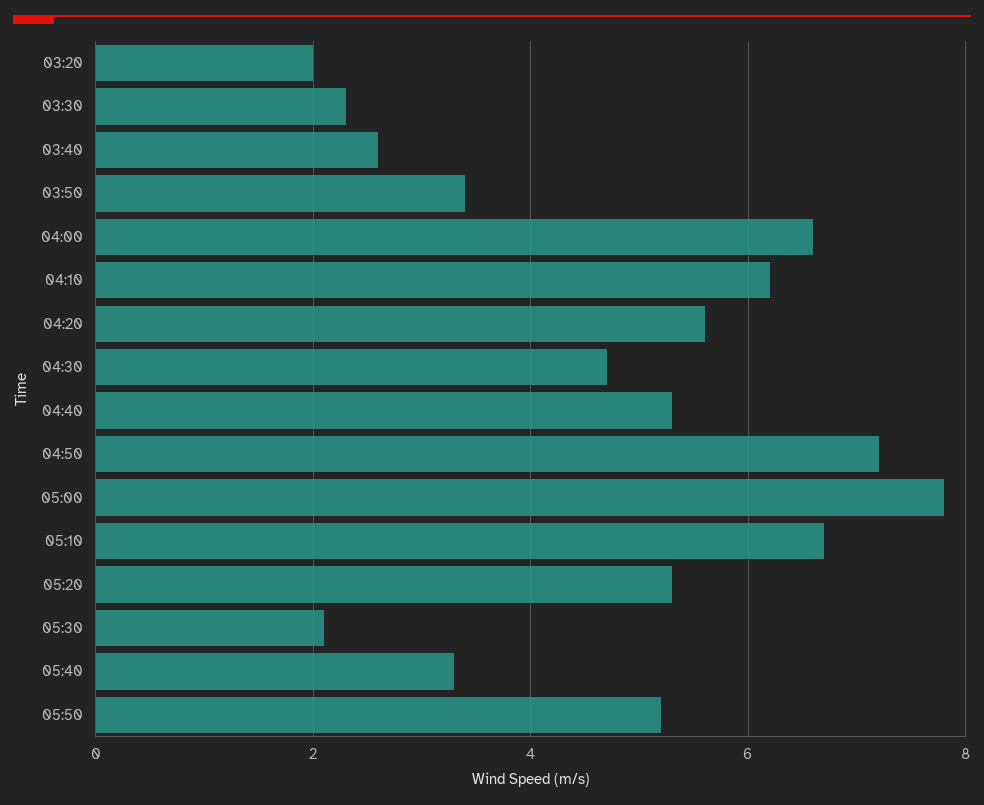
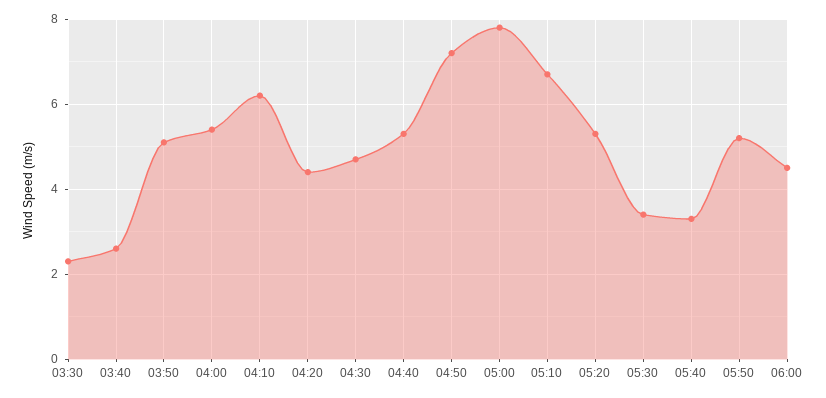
03:20: 2 -> none
03:50: 3.5 -> 5
04:00: 6.5 -> 5.5
04:20: 5.5 -> 4.5
05:30: 2 -> 3.5
06:00: none -> 4.5

